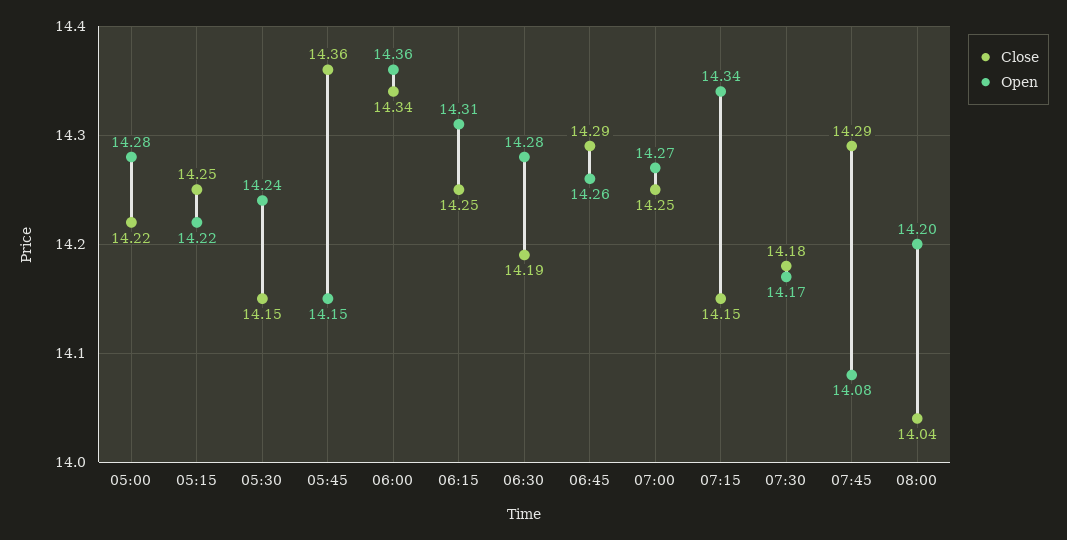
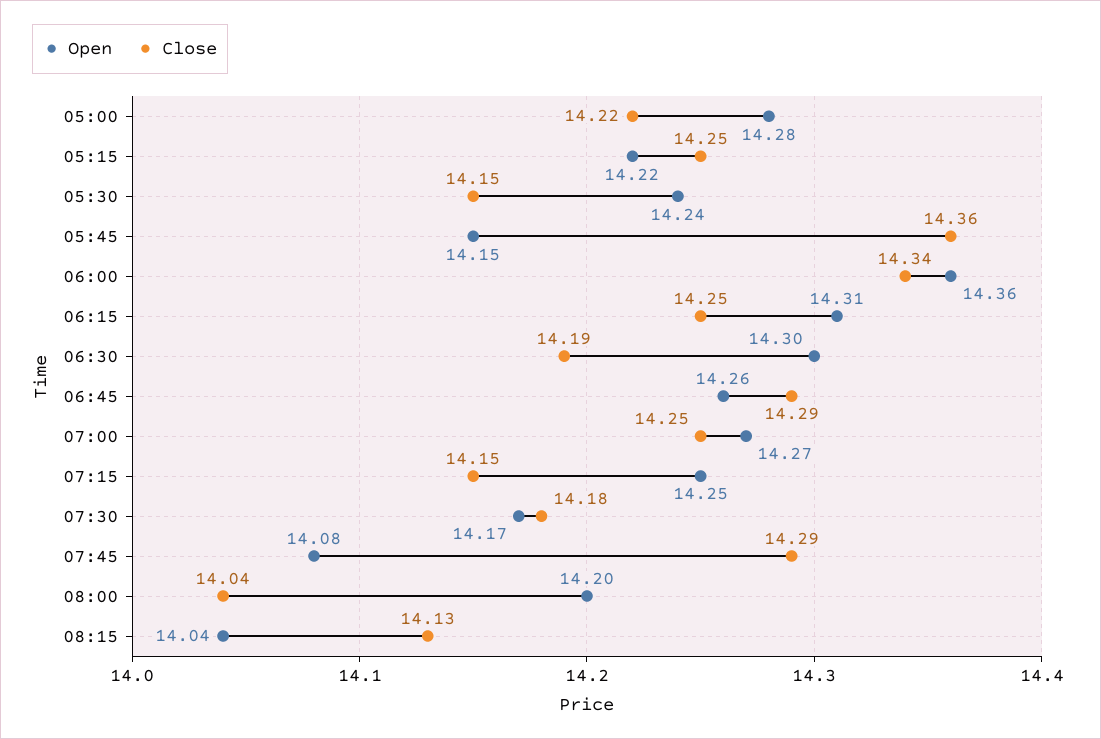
Open, 06:30: 14.28 -> 14.3
Open, 07:15: 14.34 -> 14.25
Open, 08:15: none -> 14.04
Close, 08:15: none -> 14.13

